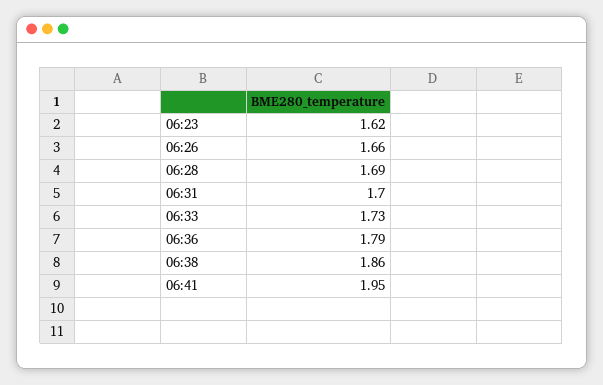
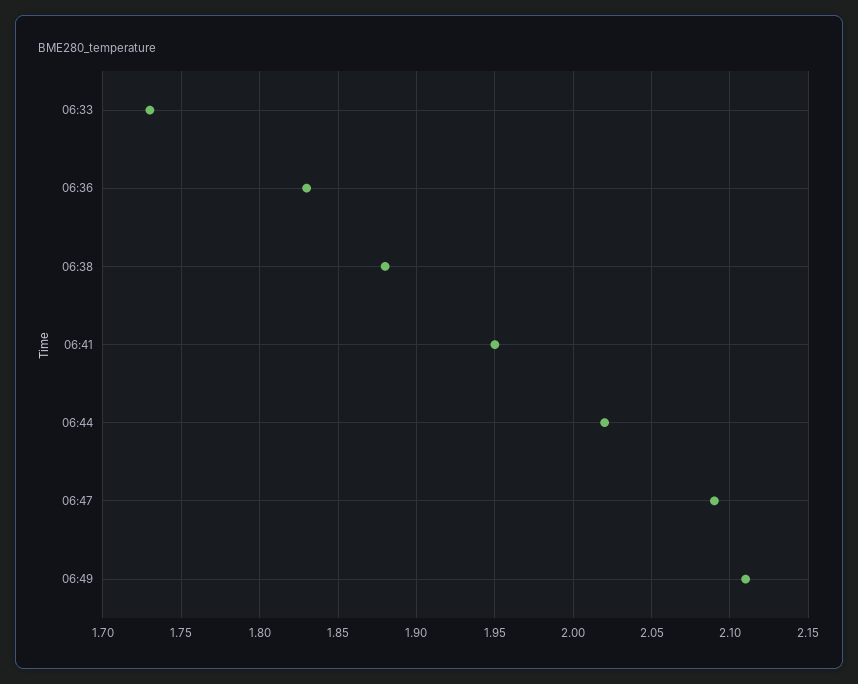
06:23: 1.62 -> none
06:26: 1.66 -> none
06:28: 1.69 -> none
06:31: 1.7 -> none
06:36: 1.79 -> 1.83
06:38: 1.86 -> 1.88
06:44: none -> 2.02
06:47: none -> 2.09
06:49: none -> 2.11

